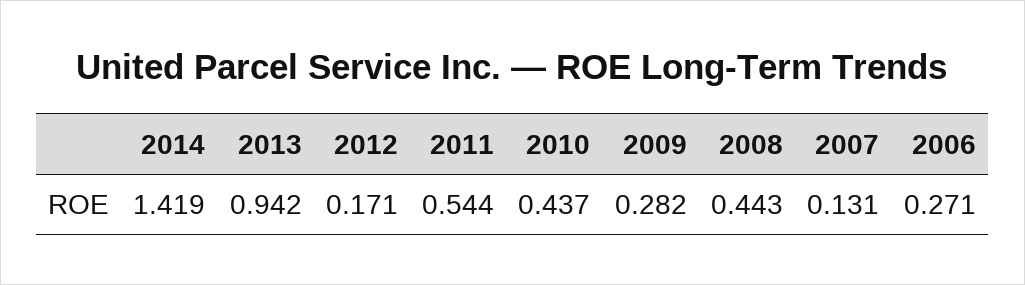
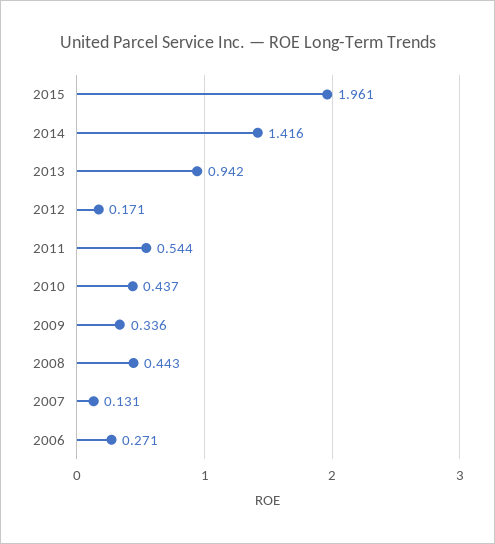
2014: 1.419 -> 1.416
2009: 0.282 -> 0.336
2015: none -> 1.961

